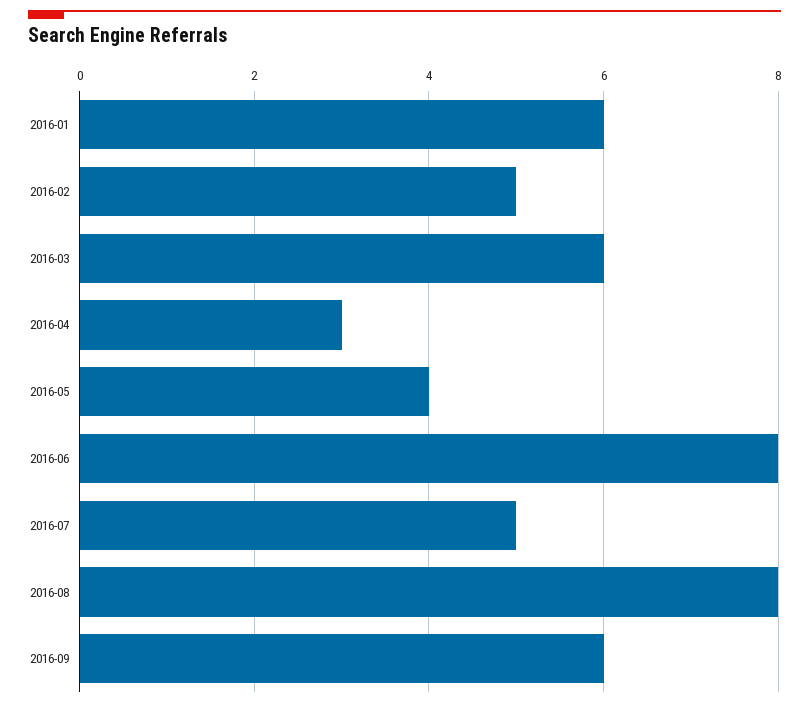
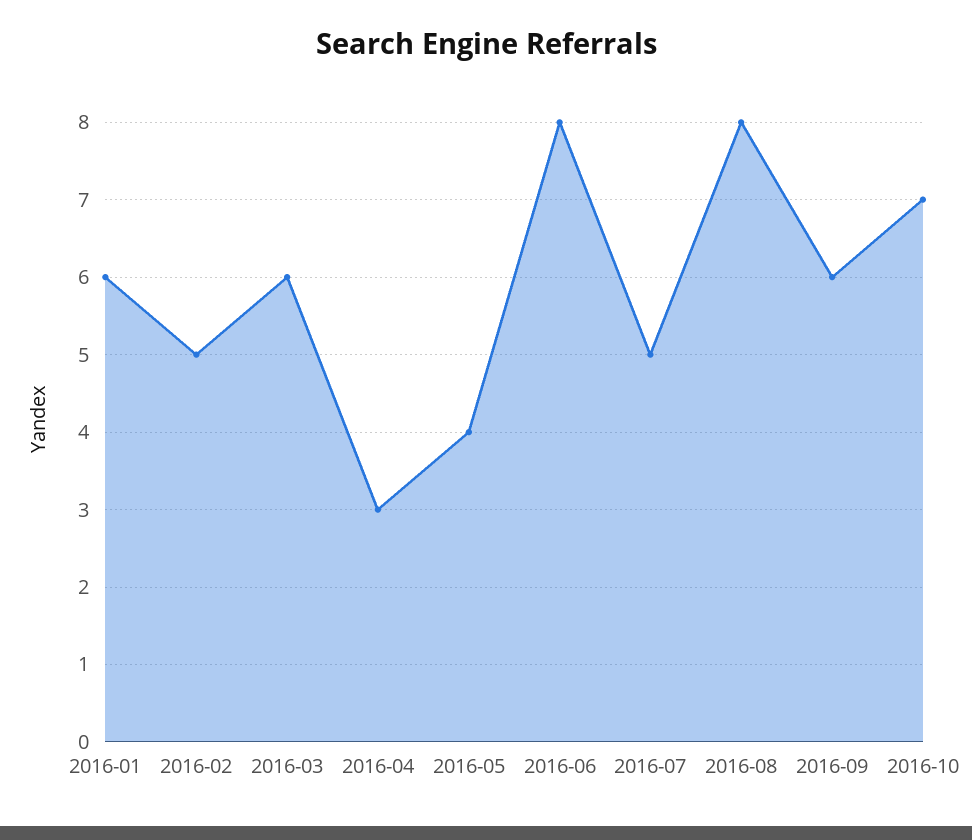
2016-10: none -> 7

